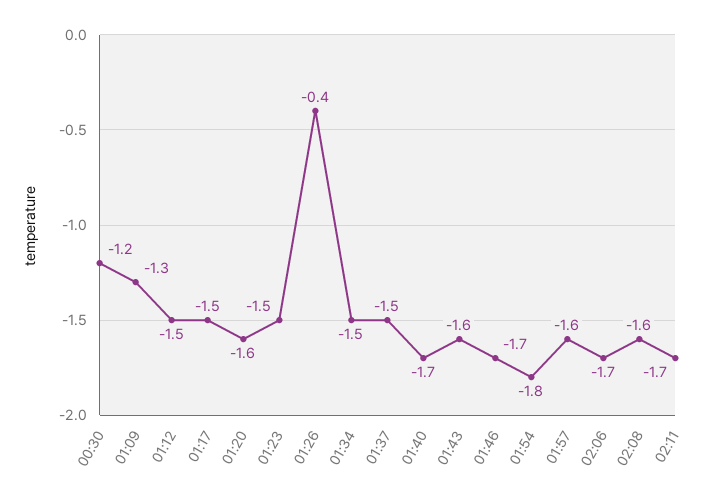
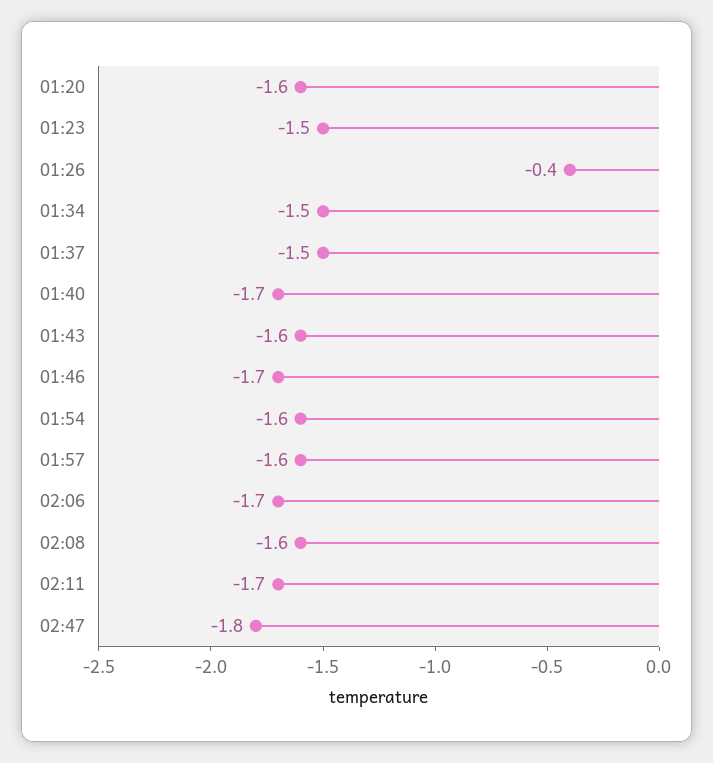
00:30: -1.2 -> none
01:09: -1.3 -> none
01:12: -1.5 -> none
01:17: -1.5 -> none
01:54: -1.8 -> -1.6
02:47: none -> -1.8

